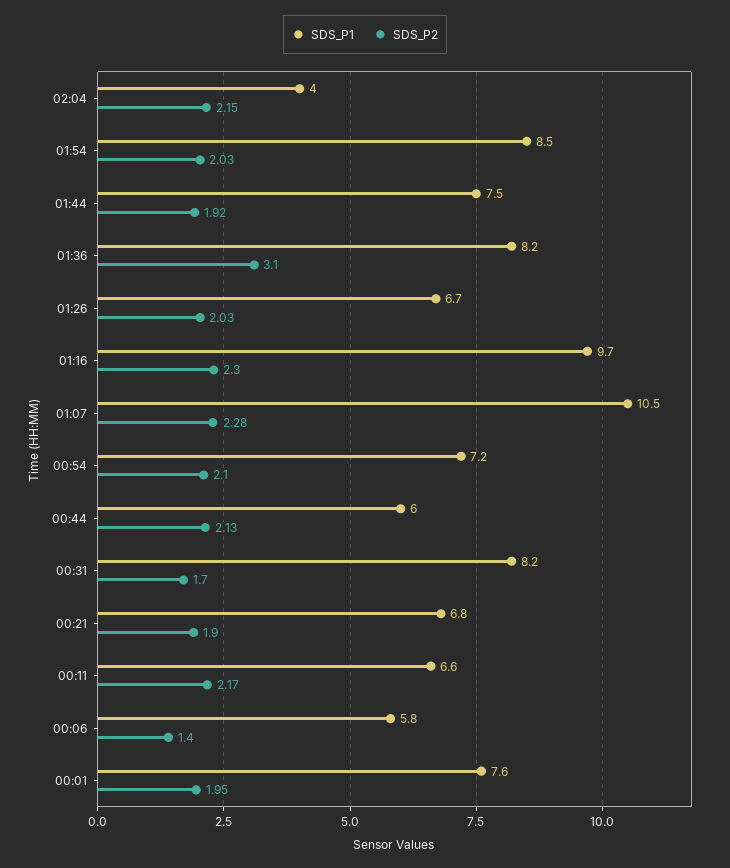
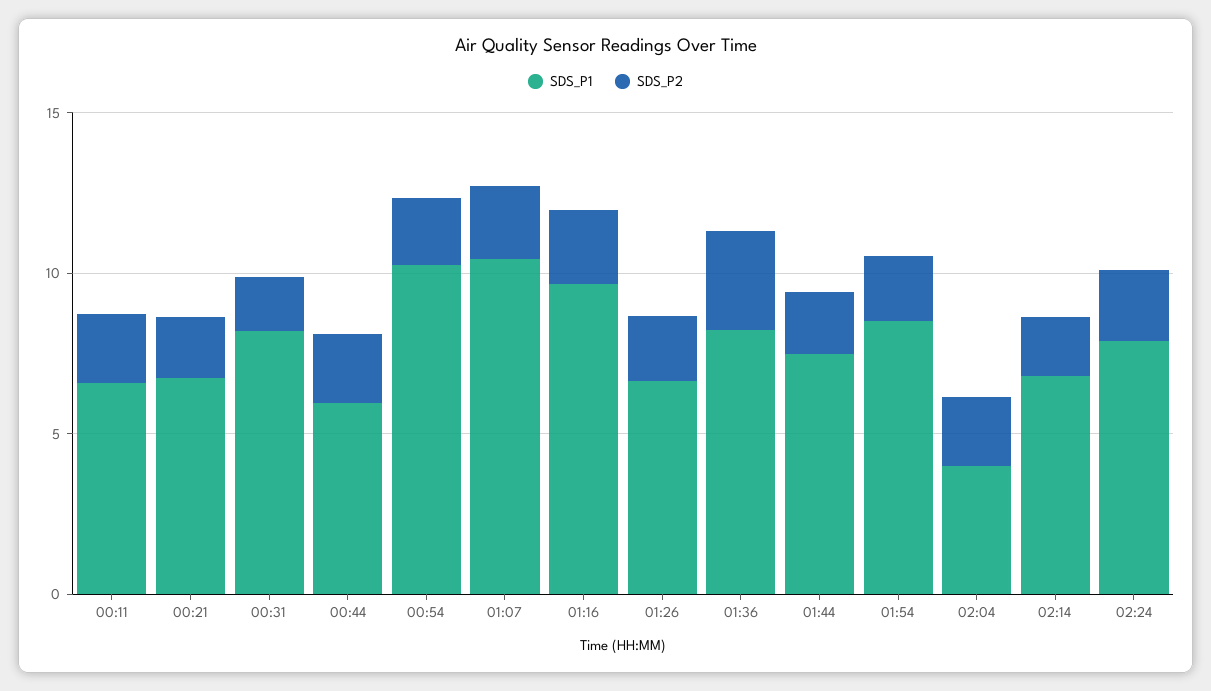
SDS_P1, 00:54: 7.2 -> 10
SDS_P1, 00:06: 5.8 -> none
SDS_P2, 00:06: 1.4 -> none
SDS_P1, 00:01: 7.6 -> none
SDS_P2, 00:01: 1.95 -> none
SDS_P1, 02:14: none -> 7
SDS_P2, 02:14: none -> 2
SDS_P1, 02:24: none -> 8
SDS_P2, 02:24: none -> 2

